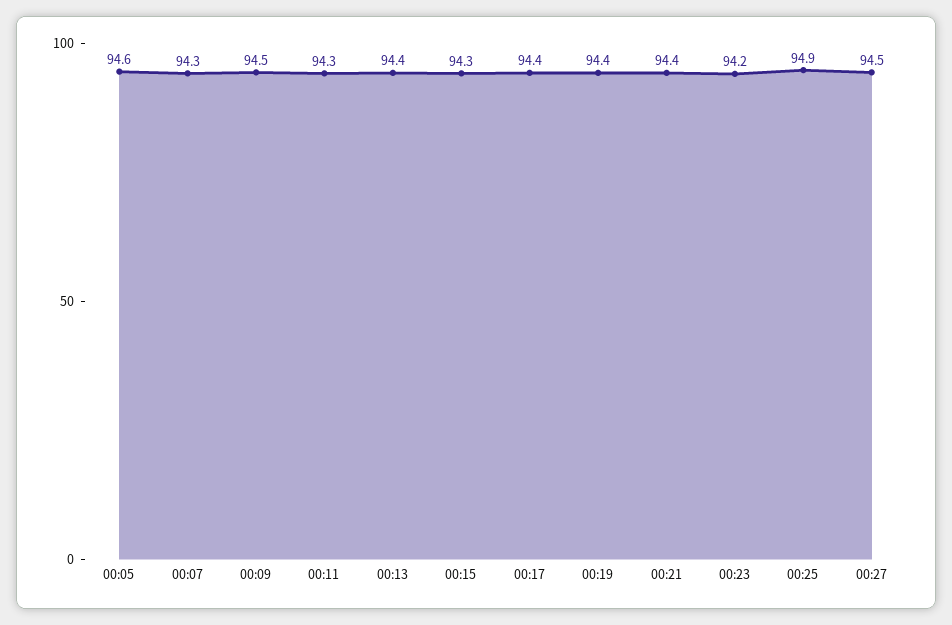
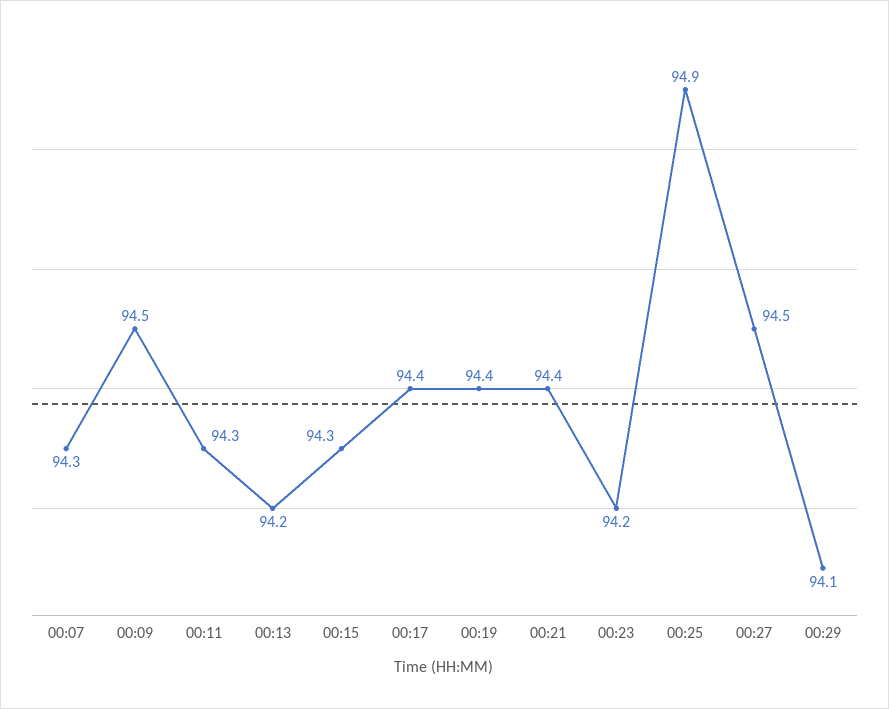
00:05: 94.6 -> none
00:13: 94.4 -> 94.2
00:29: none -> 94.1

